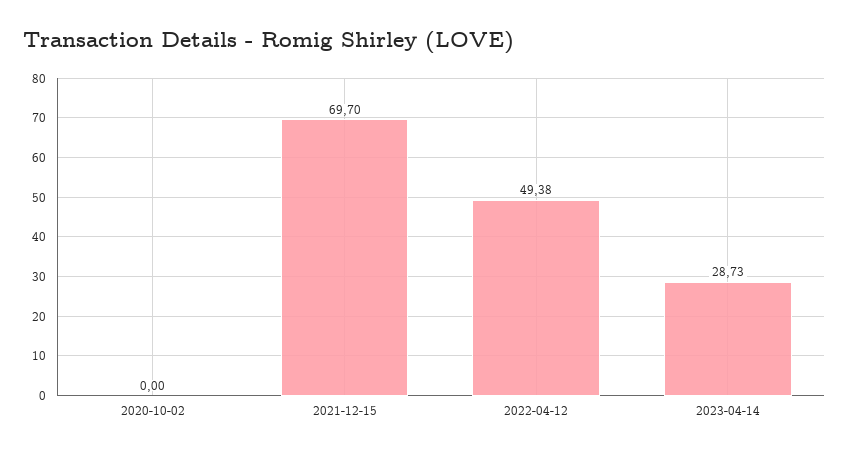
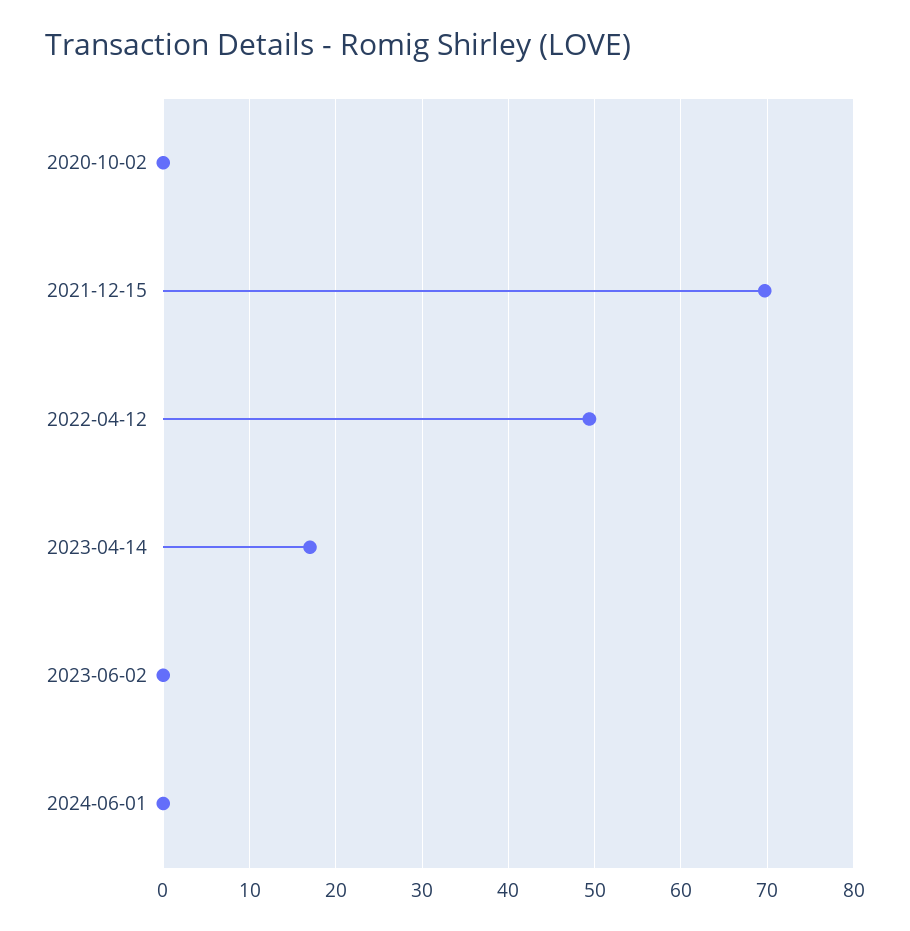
2023-04-14: 28.73 -> 17
2023-06-02: none -> 0
2024-06-01: none -> 0

